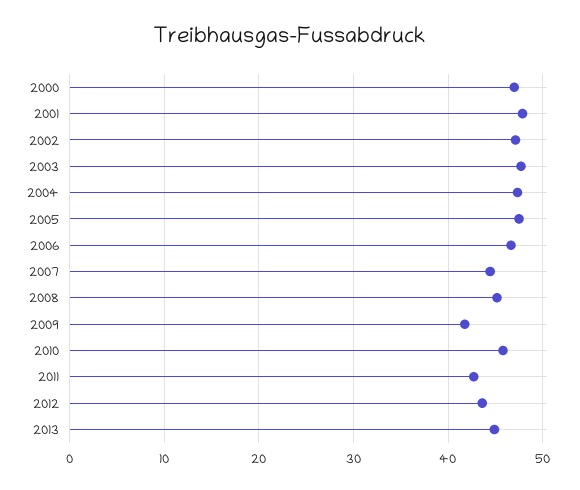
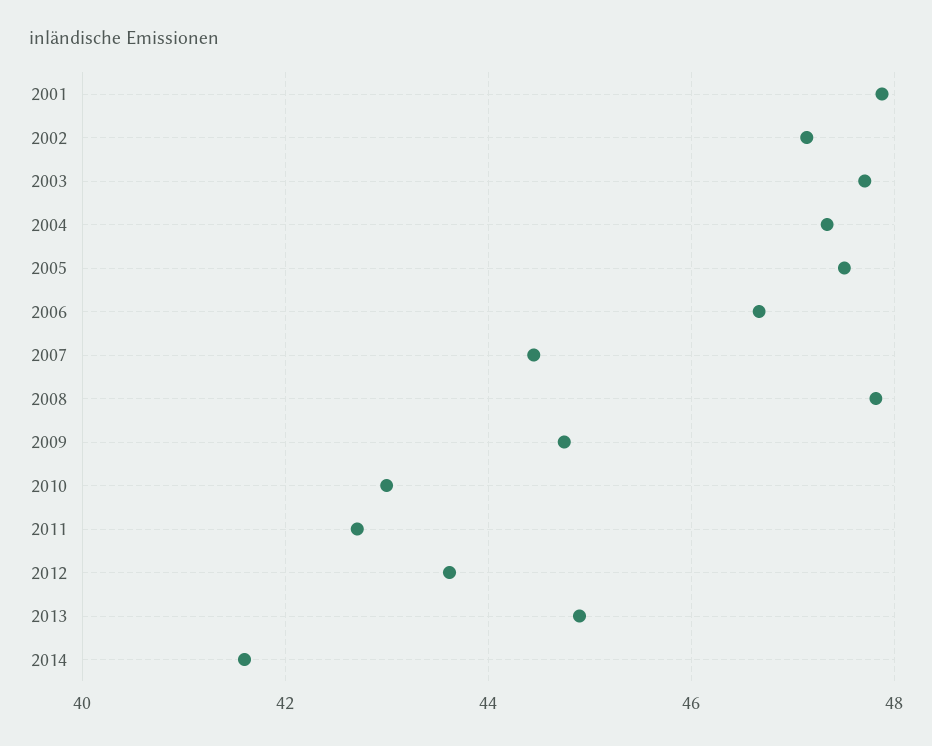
2000: 47 -> none
2008: 45 -> 47.8
2009: 42 -> 44.8
2010: 46 -> 43
2014: none -> 41.6

